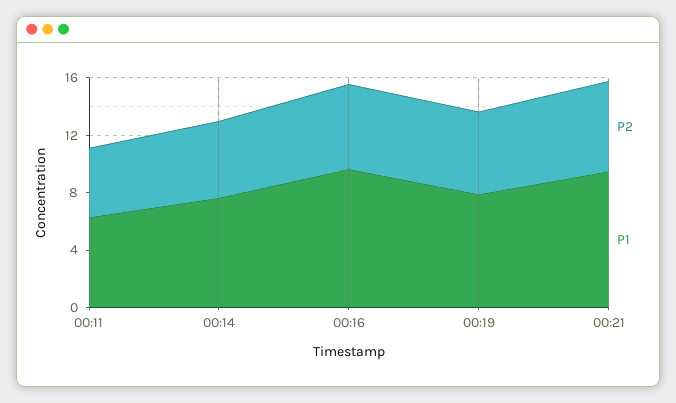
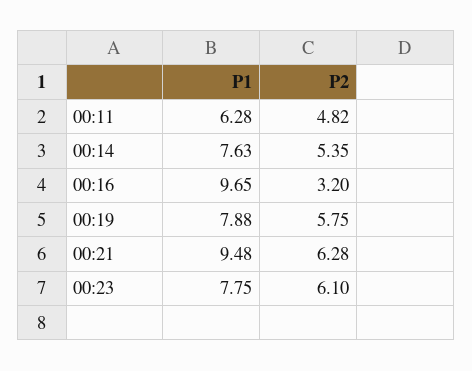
P2, 00:16: 6 -> 3.2
P1, 00:23: none -> 7.75
P2, 00:23: none -> 6.1

